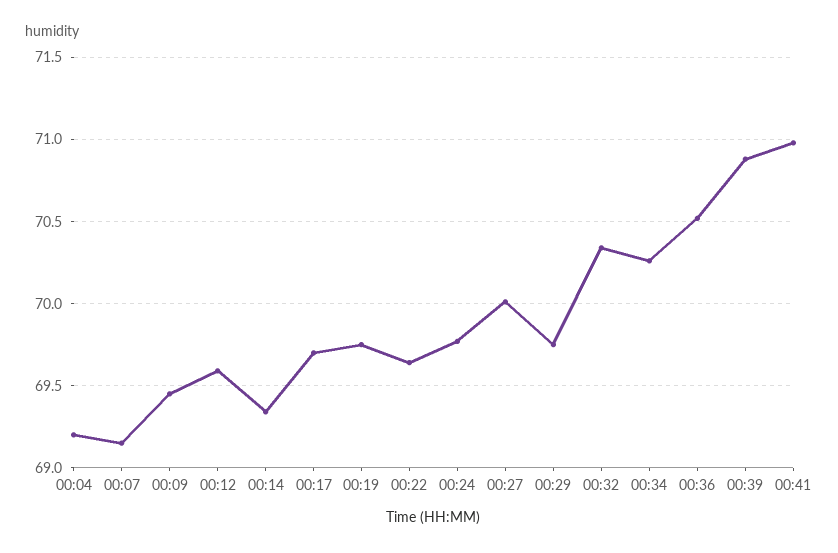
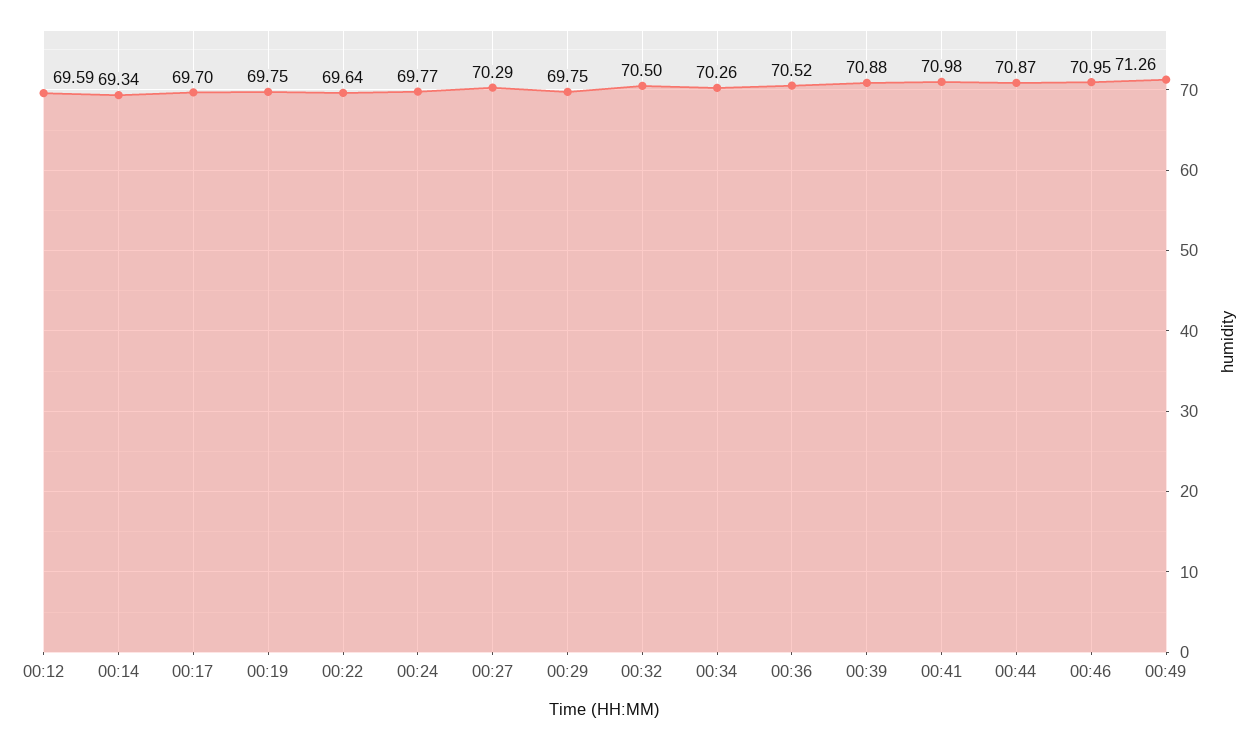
00:04: 69.2 -> none
00:07: 69.15 -> none
00:09: 69.45 -> none
00:27: 70 -> 70.29
00:32: 70.35 -> 70.5
00:44: none -> 70.87
00:46: none -> 70.95
00:49: none -> 71.26

